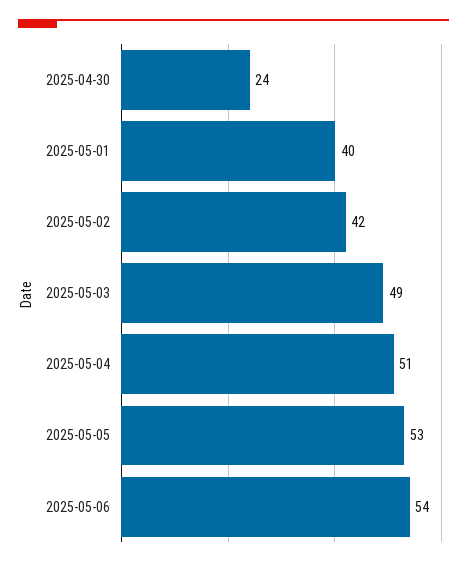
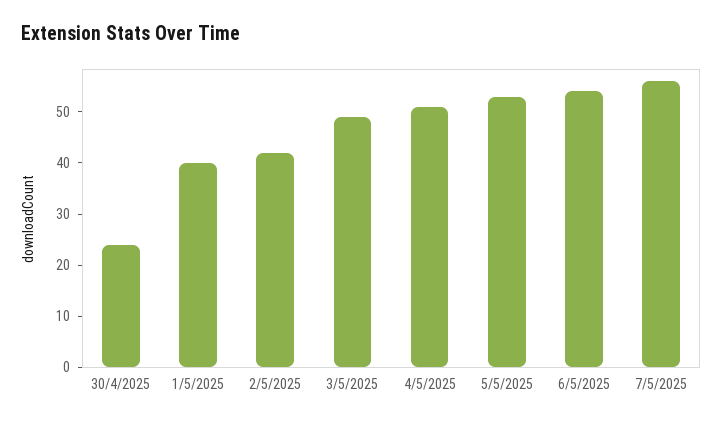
7/5/2025: none -> 55

